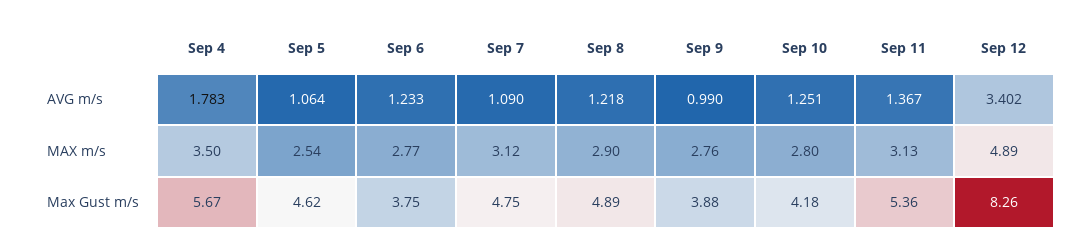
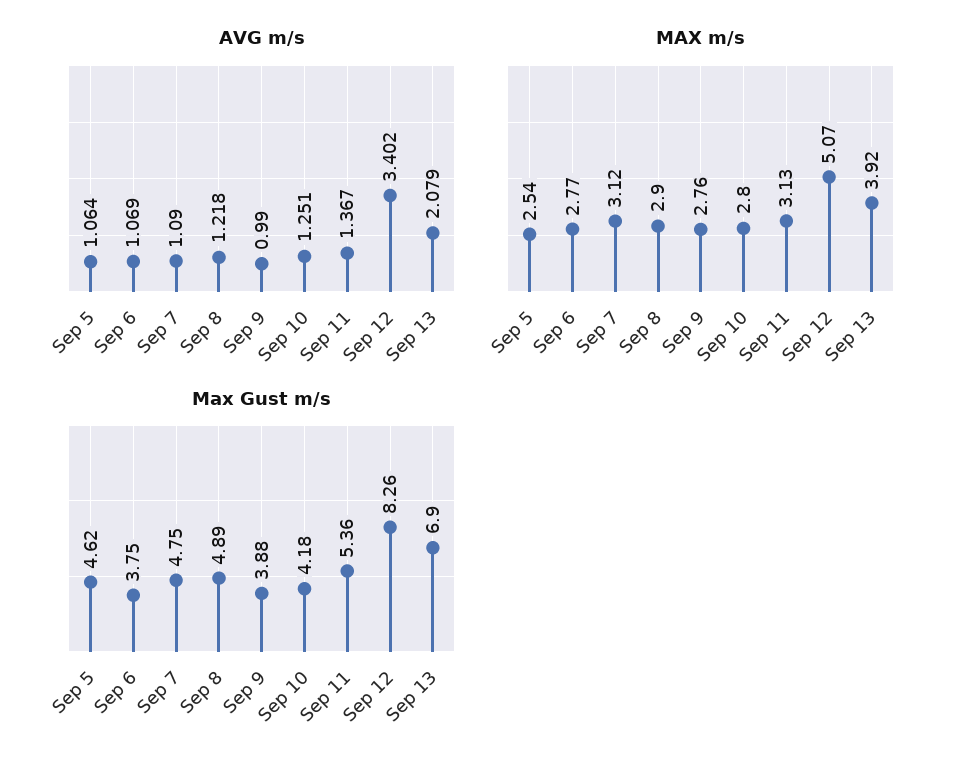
AVG m/s, Sep 4: 1.783 -> none
AVG m/s, Sep 6: 1.233 -> 1.069
MAX m/s, Sep 4: 3.5 -> none
MAX m/s, Sep 12: 4.89 -> 5.07
Max Gust m/s, Sep 4: 5.67 -> none
AVG m/s, Sep 13: none -> 2.079
MAX m/s, Sep 13: none -> 3.92
Max Gust m/s, Sep 13: none -> 6.9

